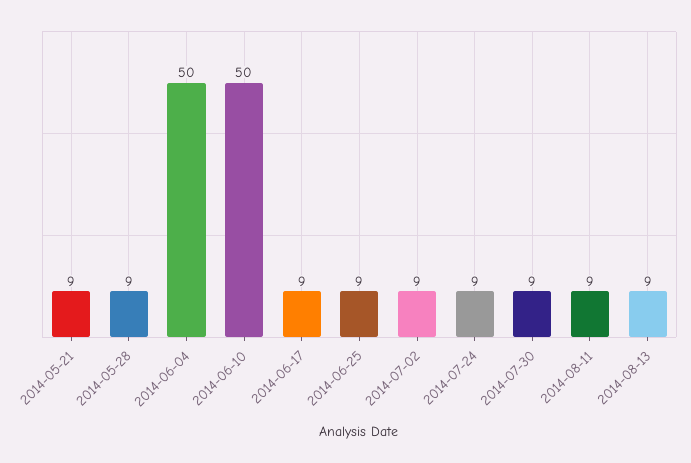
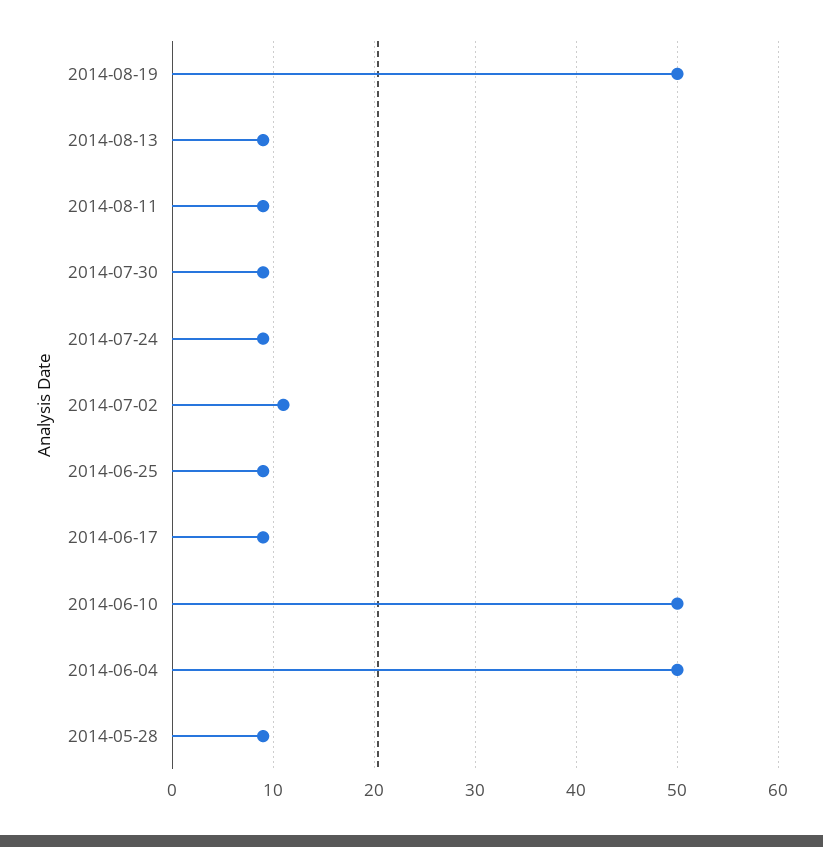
2014-05-21: 9 -> none
2014-07-02: 9 -> 11
2014-08-19: none -> 50

